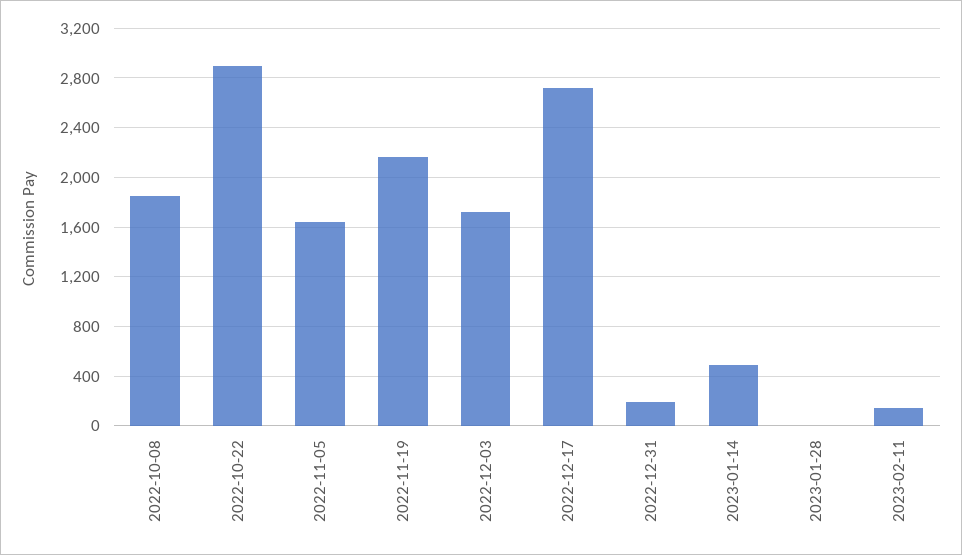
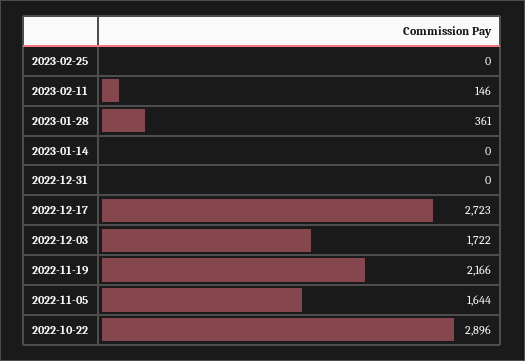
2022-10-08: 1850 -> none
2022-12-31: 200 -> 0
2023-01-14: 500 -> 0
2023-01-28: 0 -> 361
2023-02-25: none -> 0

